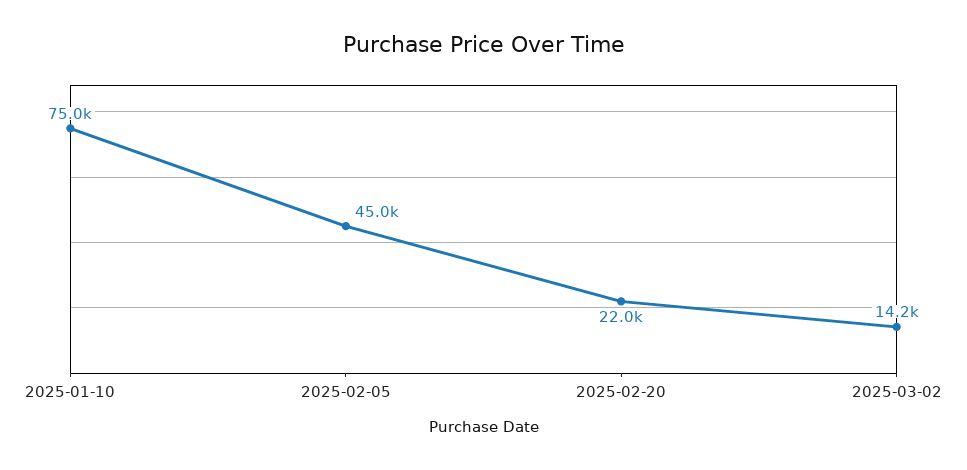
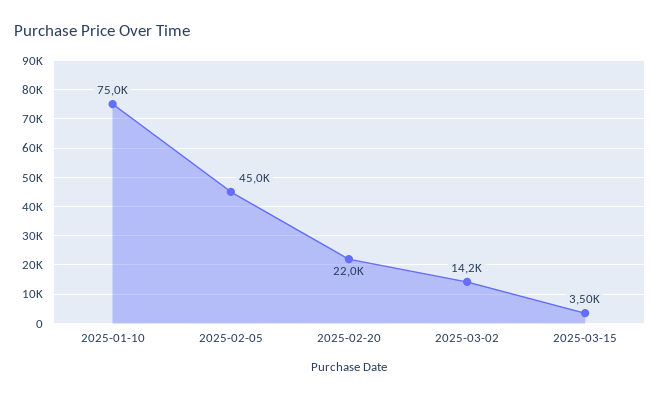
2025-03-15: none -> 3500

